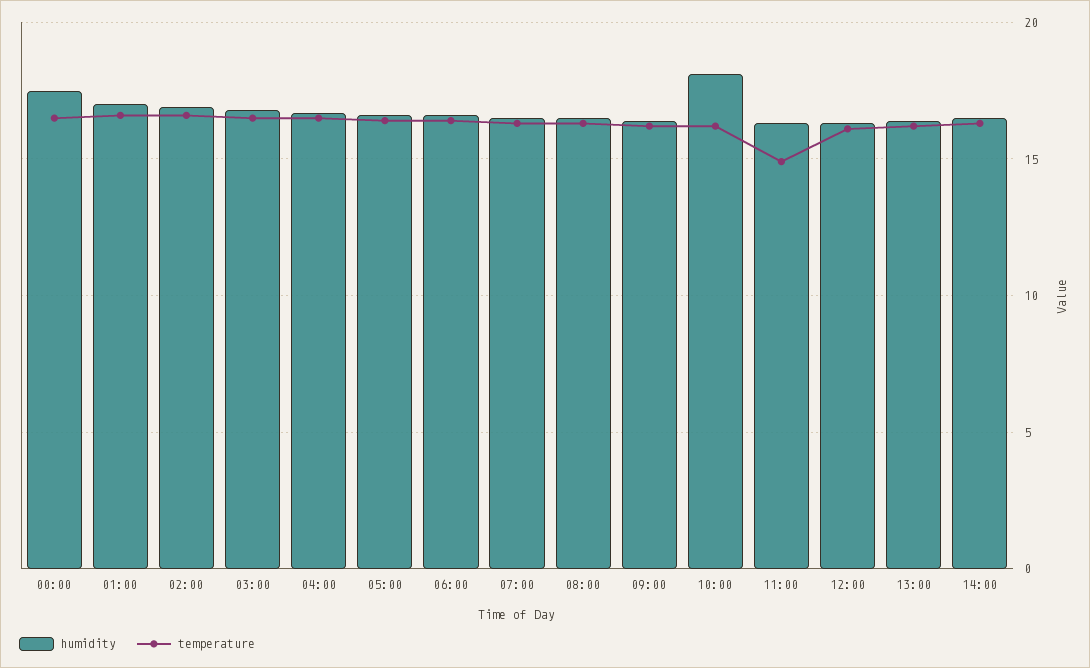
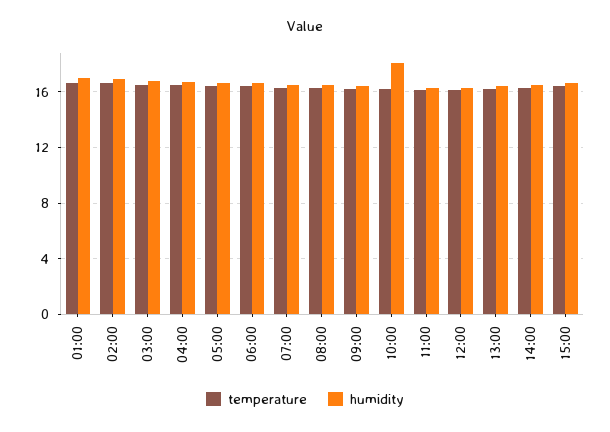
humidity, 00:00: 17.5 -> none
temperature, 00:00: 16.5 -> none
temperature, 11:00: 15 -> 16
temperature, 15:00: none -> 16.5
humidity, 15:00: none -> 16.5

